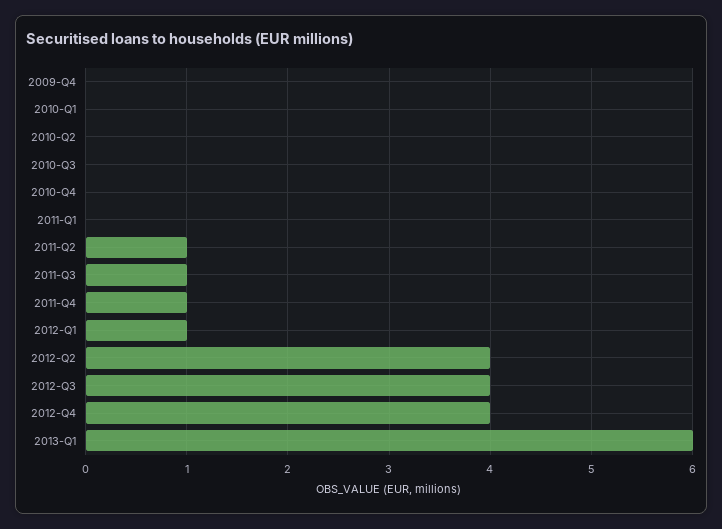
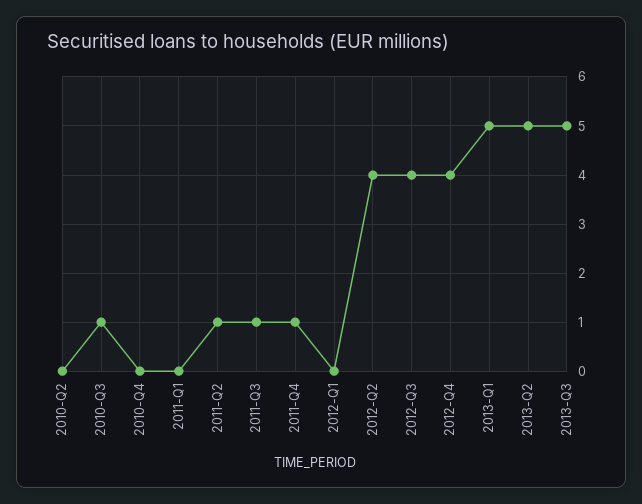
2009-Q4: 0 -> none
2010-Q1: 0 -> none
2010-Q3: 0 -> 1
2012-Q1: 1 -> 0
2013-Q1: 6 -> 5
2013-Q2: none -> 5
2013-Q3: none -> 5

